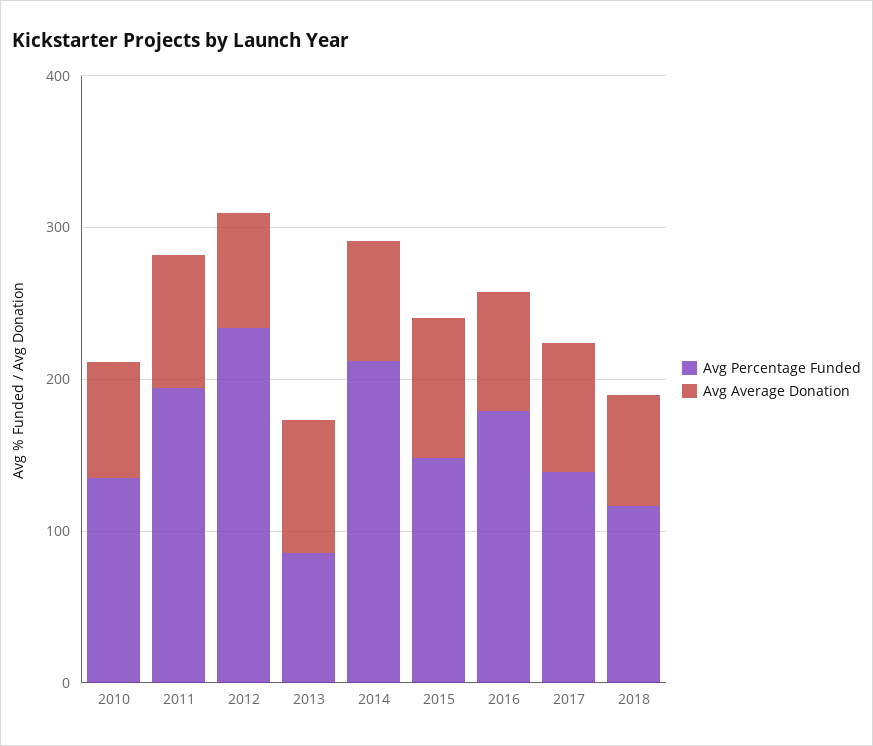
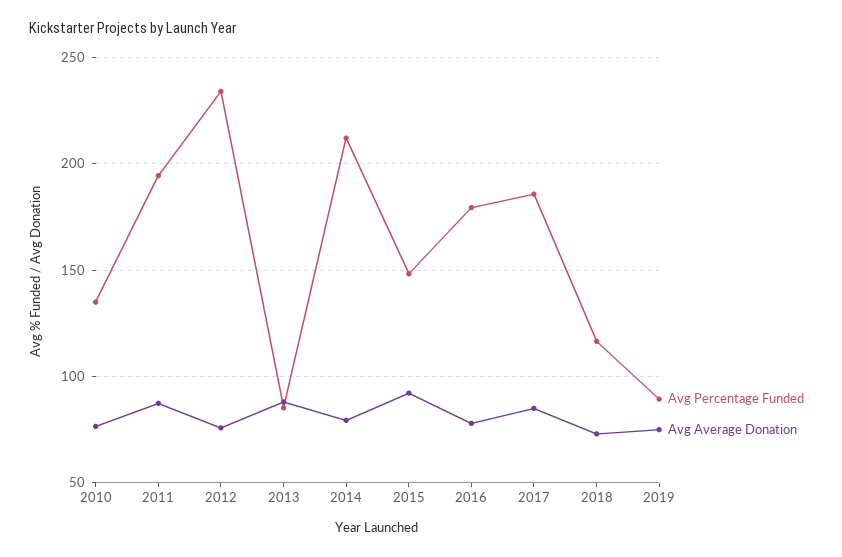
Avg Percentage Funded, 2017: 140 -> 185
Avg Percentage Funded, 2019: none -> 90
Avg Average Donation, 2019: none -> 75

